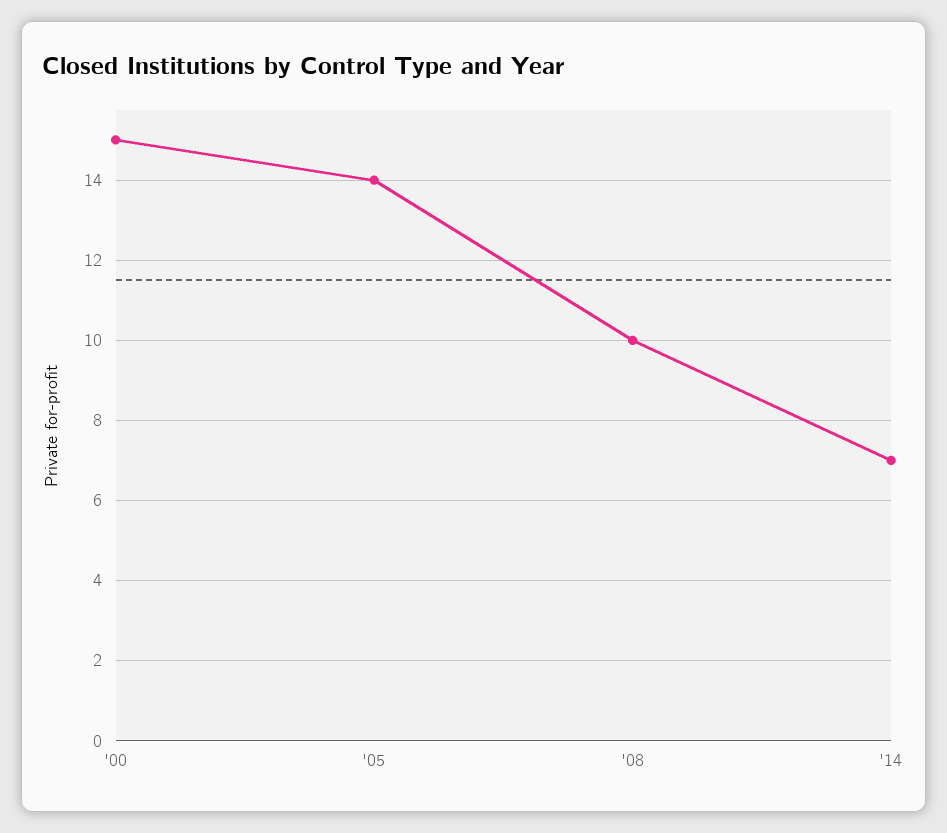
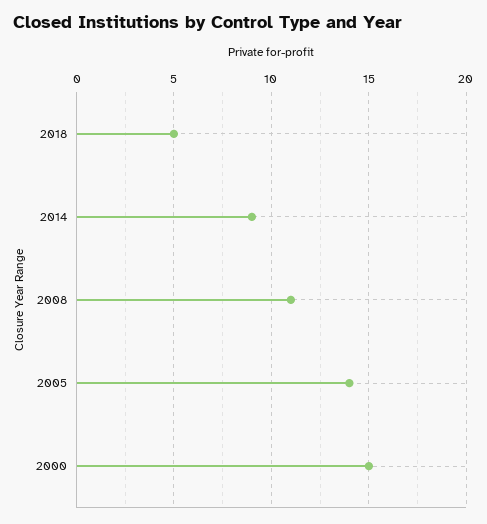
'08: 10 -> 11
'14: 7 -> 9
2018: none -> 5

